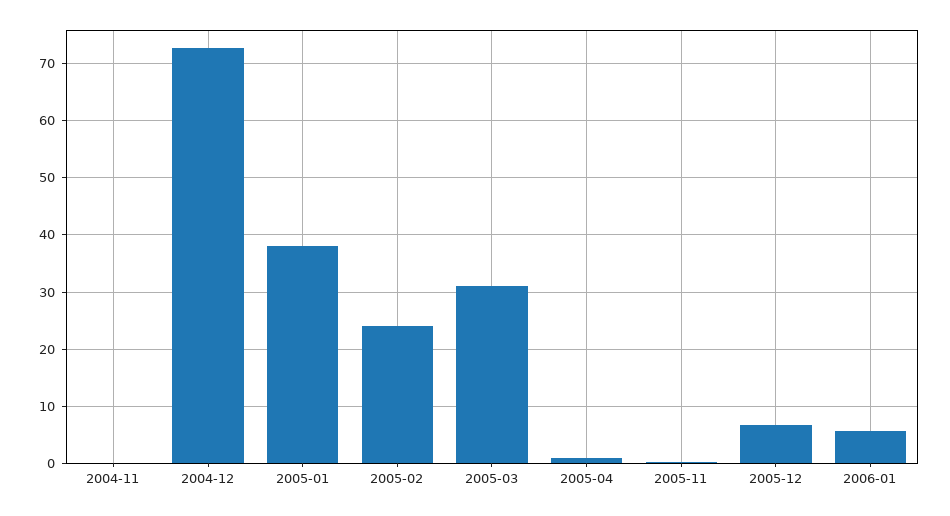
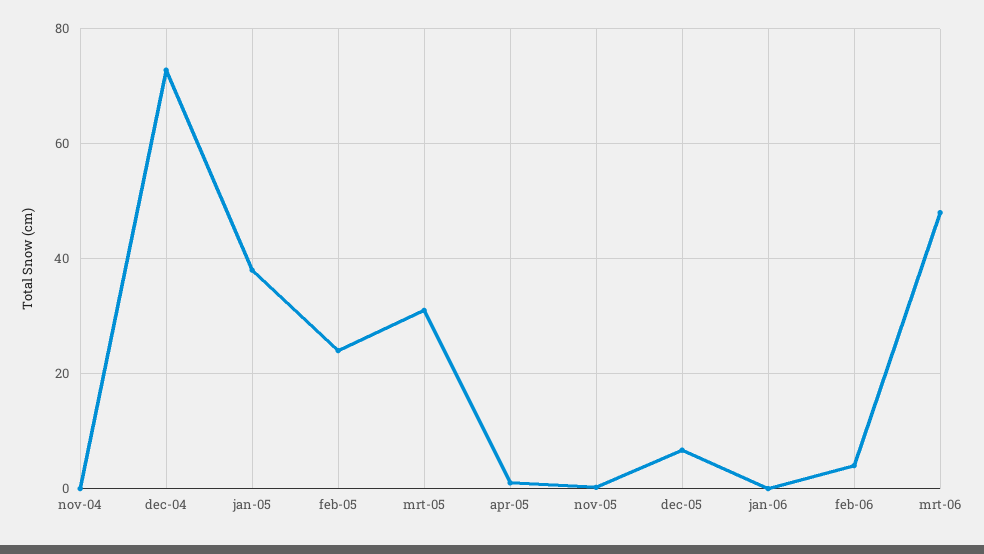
2006-01: 6 -> 0
feb-06: none -> 4
mrt-06: none -> 48

